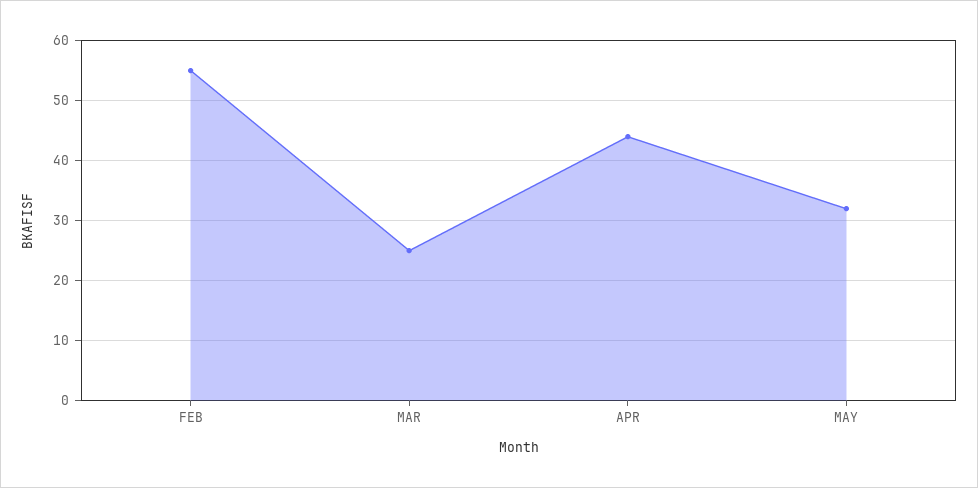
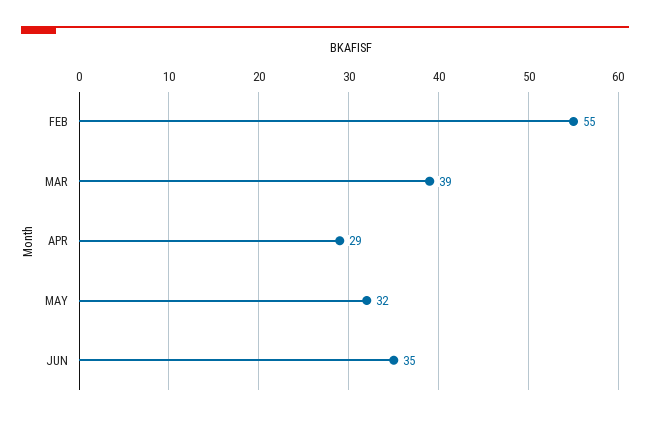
MAR: 25 -> 39
APR: 45 -> 29
JUN: none -> 35

